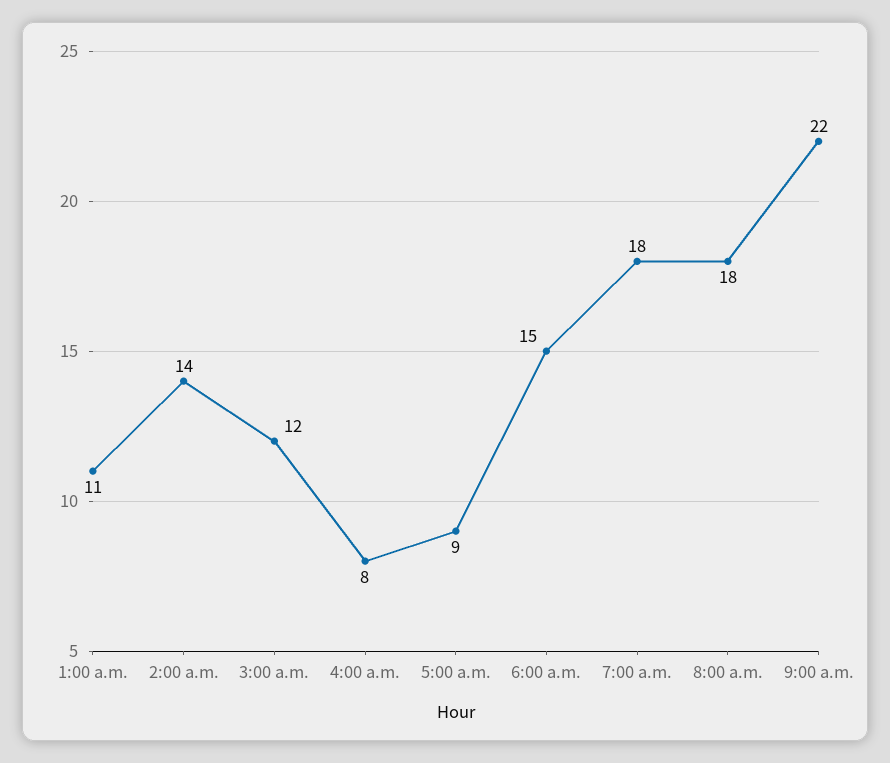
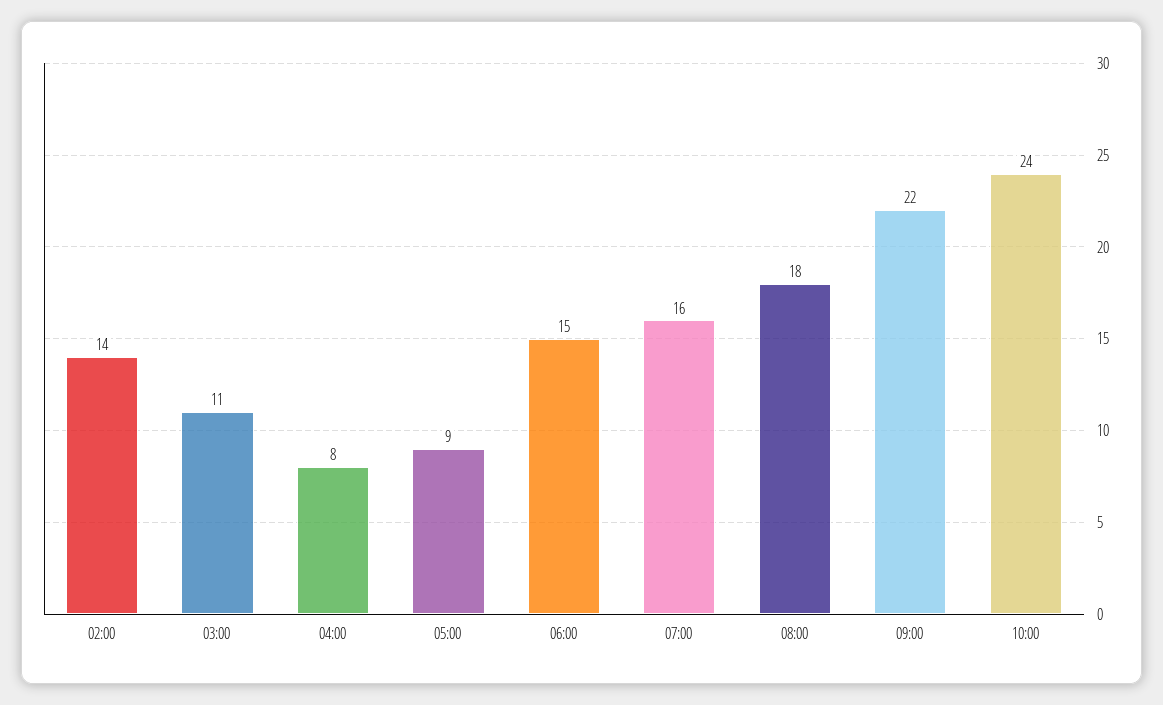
1:00 a.m.: 11 -> none
3:00 a.m.: 12 -> 11
7:00 a.m.: 18 -> 16
10:00: none -> 24

